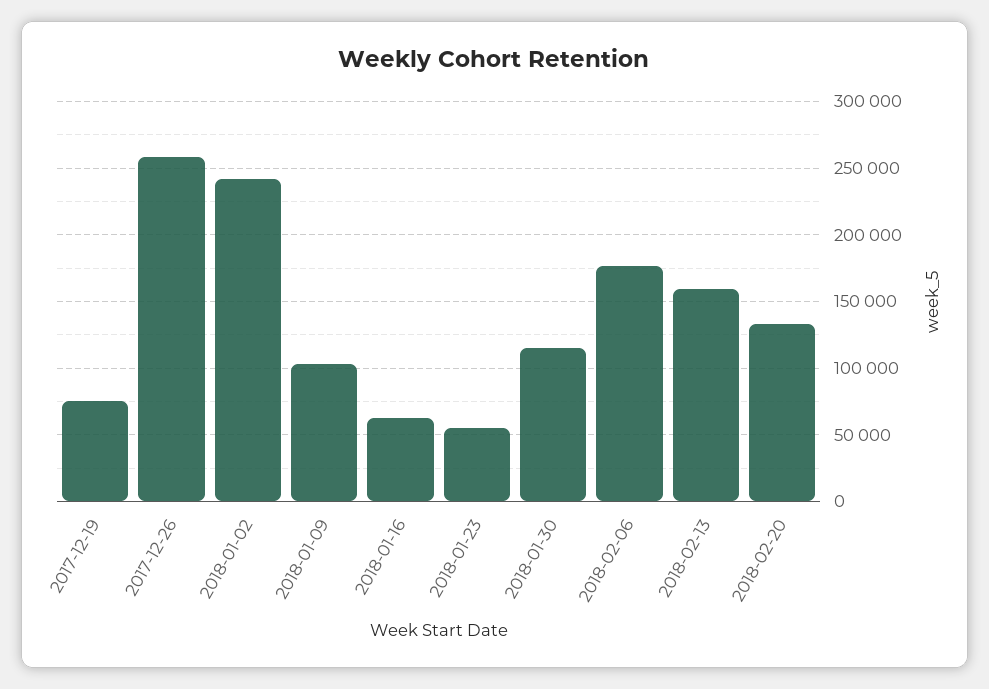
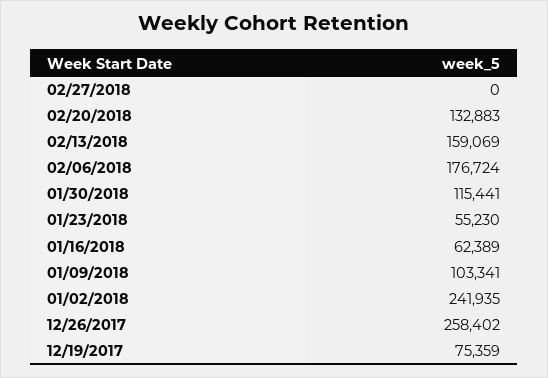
02/27/2018: none -> 0

